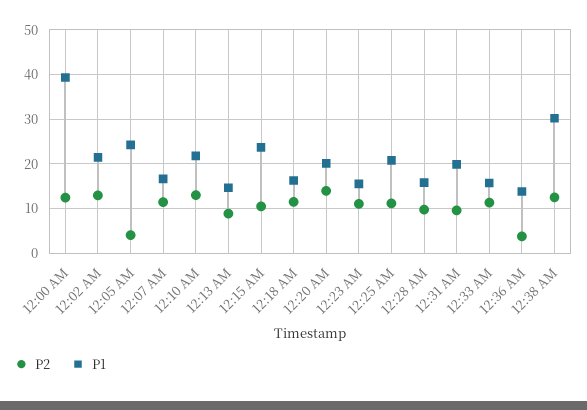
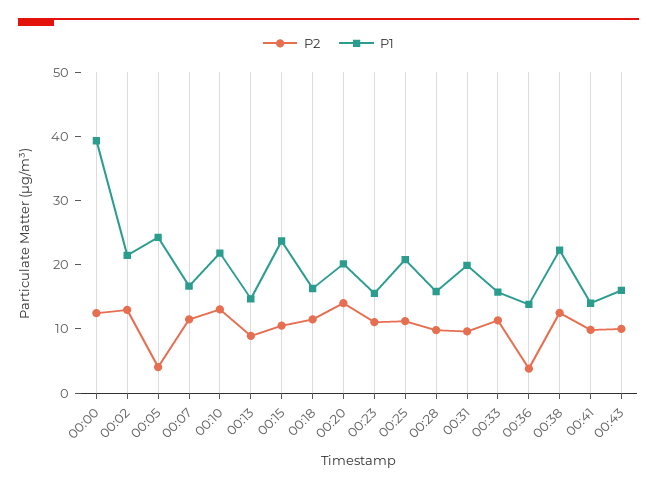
P1, 12:38 AM: 30 -> 22
P2, 00:41: none -> 10
P1, 00:41: none -> 14
P2, 00:43: none -> 10
P1, 00:43: none -> 16

